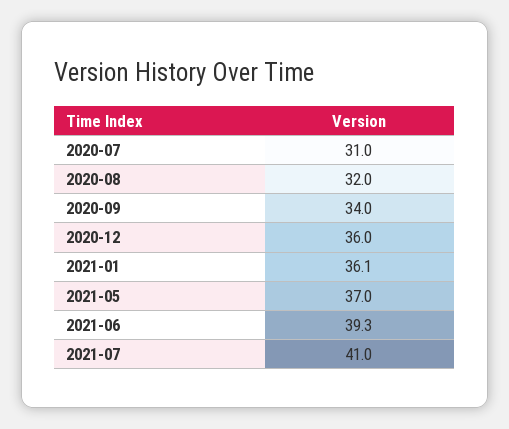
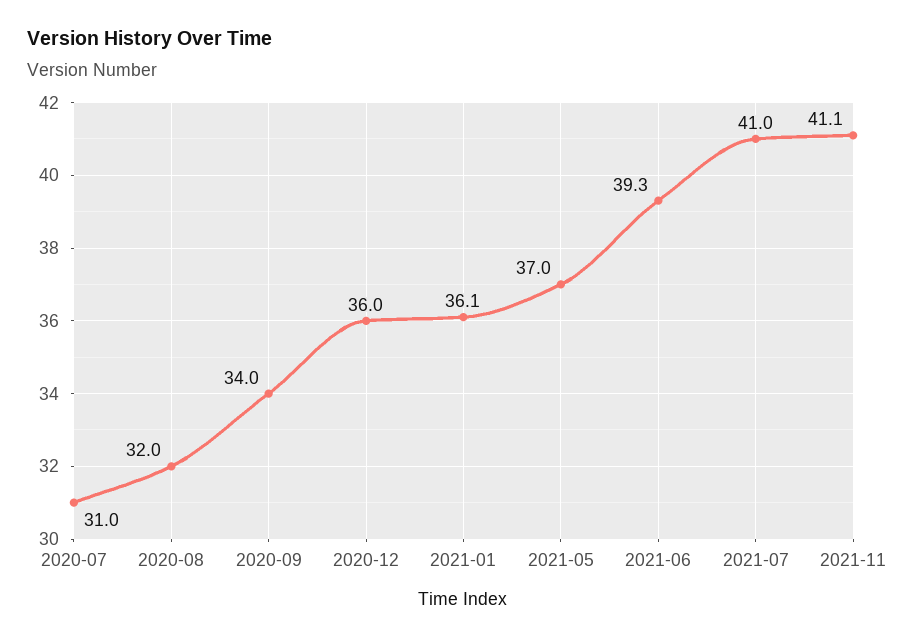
2021-11: none -> 41.1

